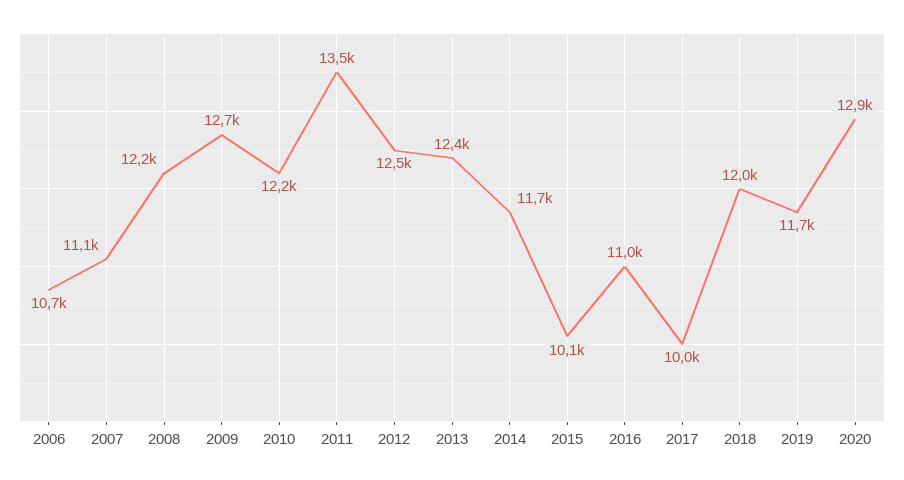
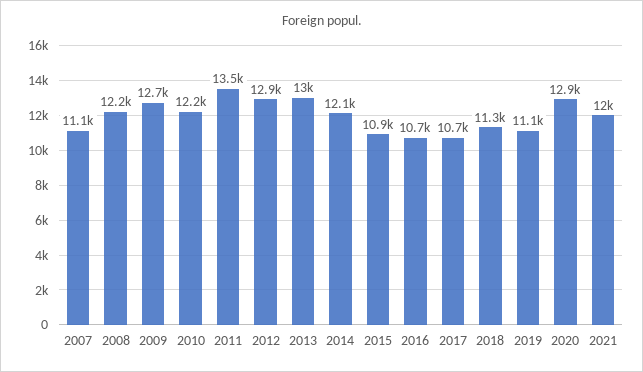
2006: 10700 -> none
2012: 12500 -> 12900
2013: 12400 -> 13000
2014: 11700 -> 12100
2015: 10100 -> 10900
2016: 11000 -> 10700
2017: 10000 -> 10700
2018: 12000 -> 11300
2019: 11700 -> 11100
2021: none -> 12000

